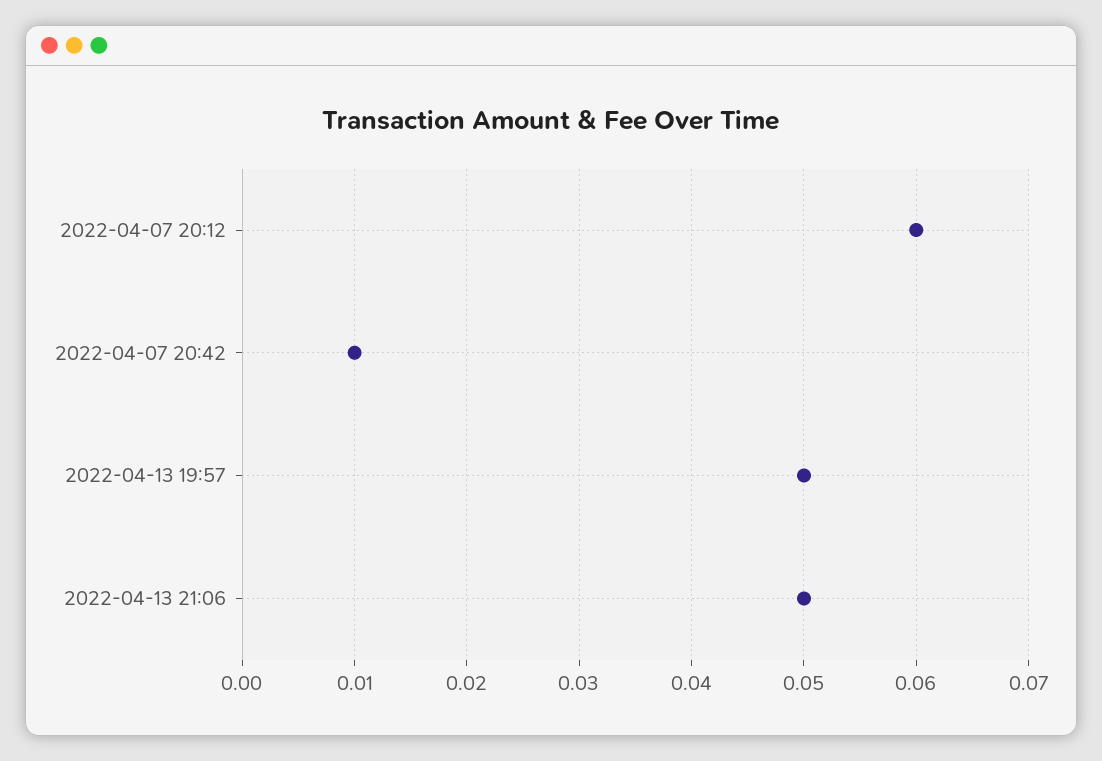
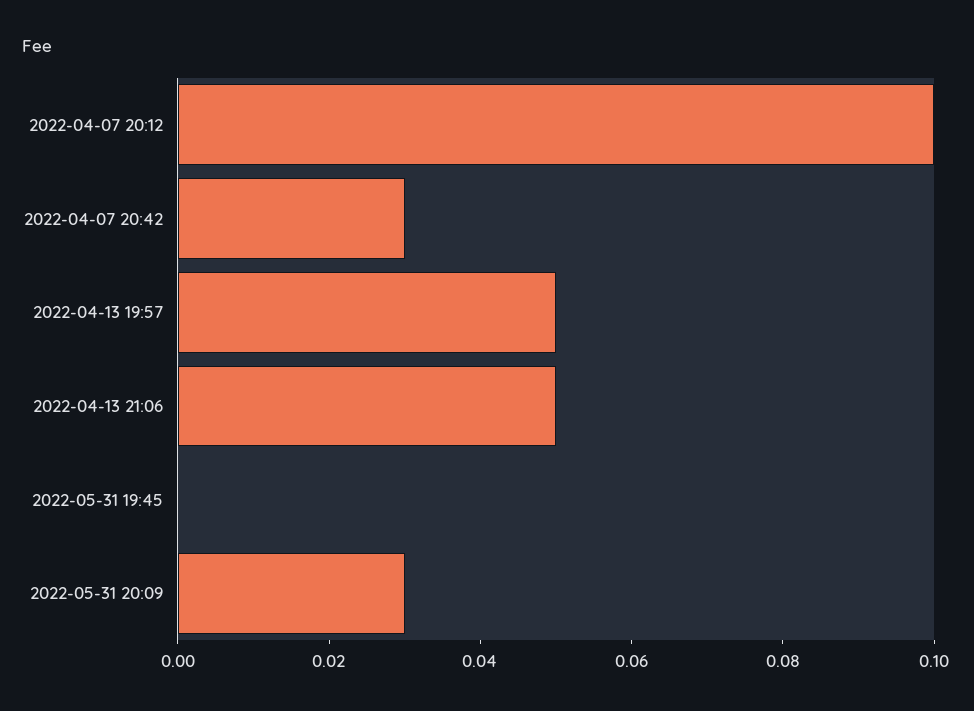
2022-04-07 20:12: 0.06 -> 0.1
2022-04-07 20:42: 0.01 -> 0.03
2022-05-31 19:45: none -> 0
2022-05-31 20:09: none -> 0.03

